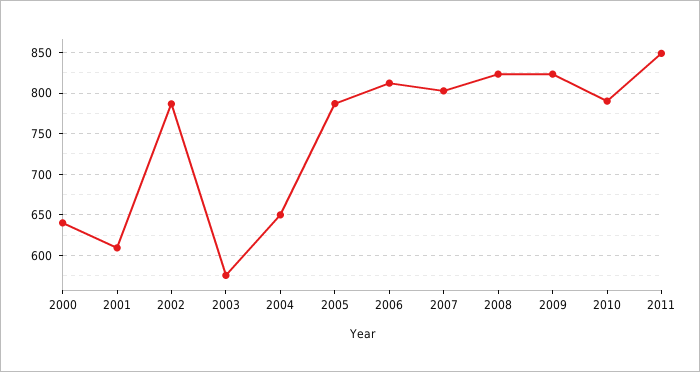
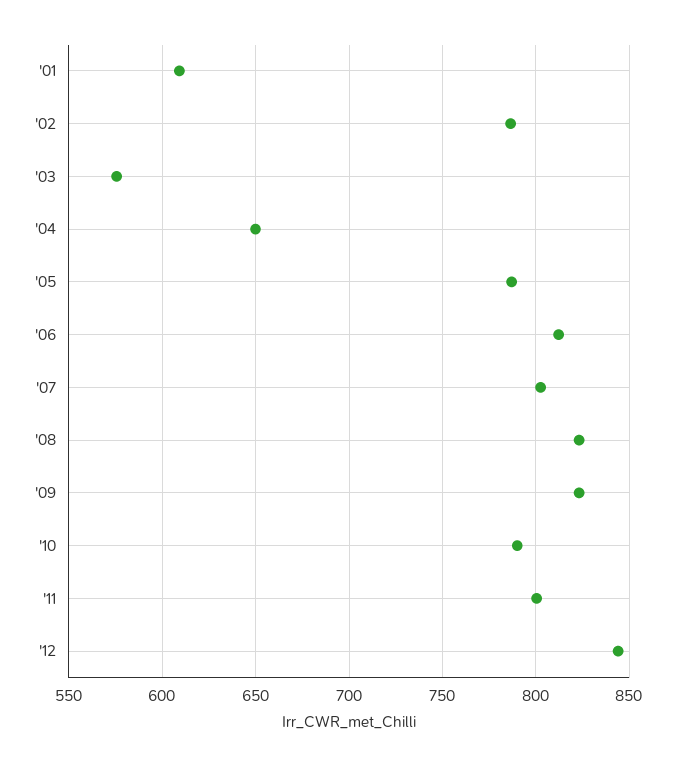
2000: 640 -> none
2011: 850 -> 800
'12: none -> 845

